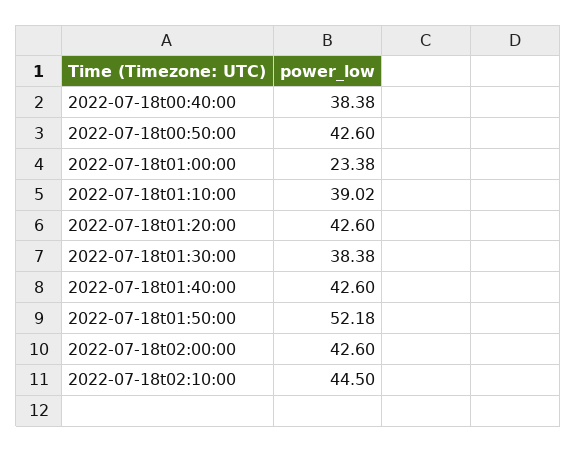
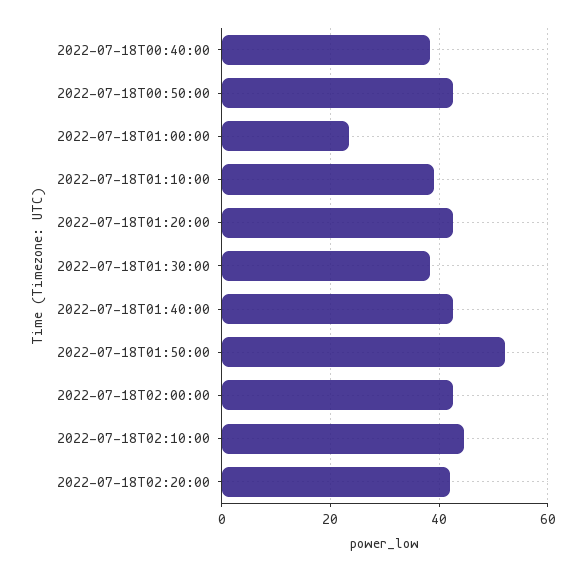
2022-07-18T02:20:00: none -> 42

